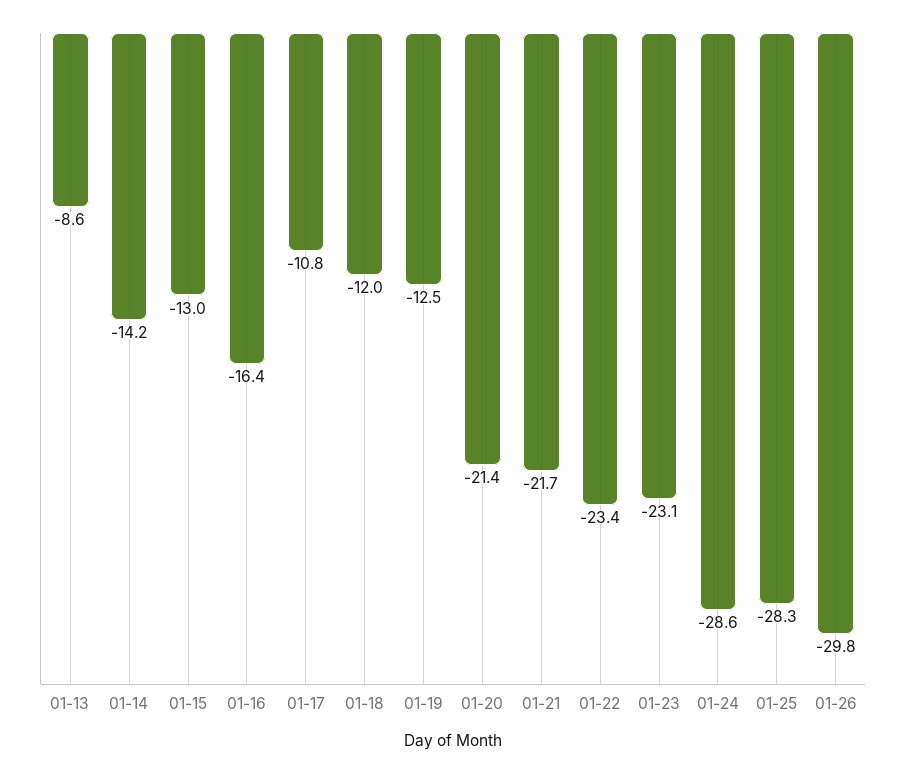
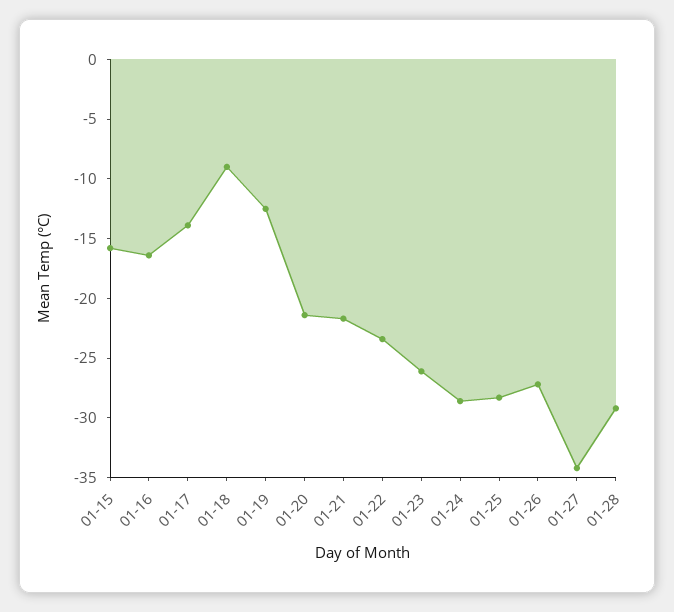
01-13: -8.6 -> none
01-14: -14.2 -> none
01-15: -13 -> -16
01-17: -10.8 -> -14
01-18: -12 -> -9
01-23: -23.1 -> -26
01-26: -29.8 -> -27
01-27: none -> -34
01-28: none -> -29

